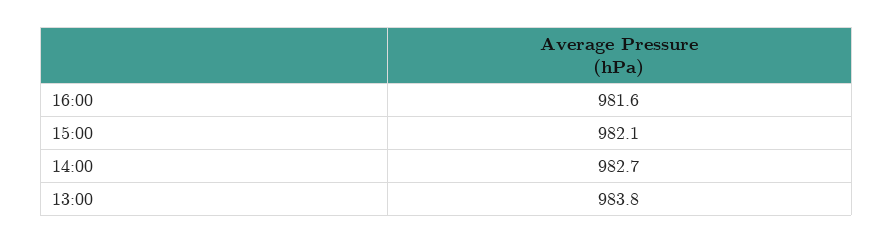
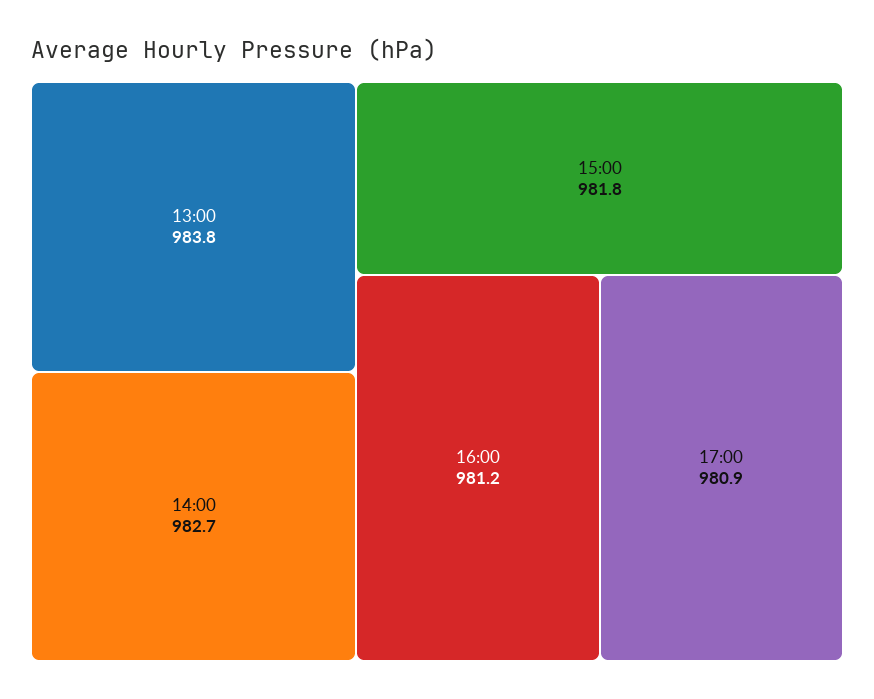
16:00: 981.6 -> 981.2
15:00: 982.1 -> 981.8
17:00: none -> 980.9

